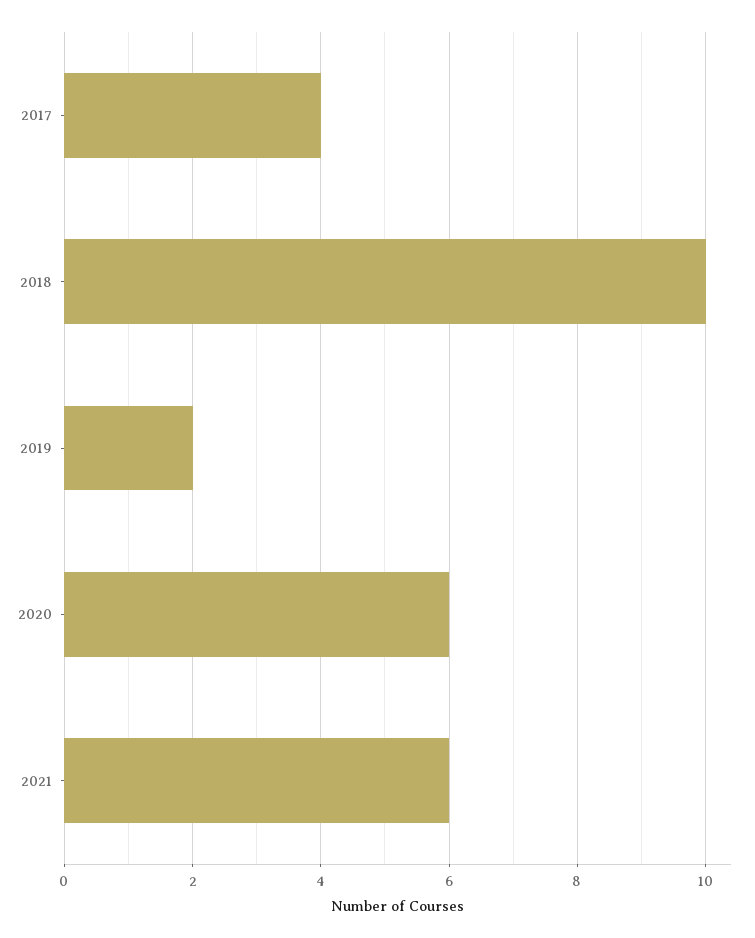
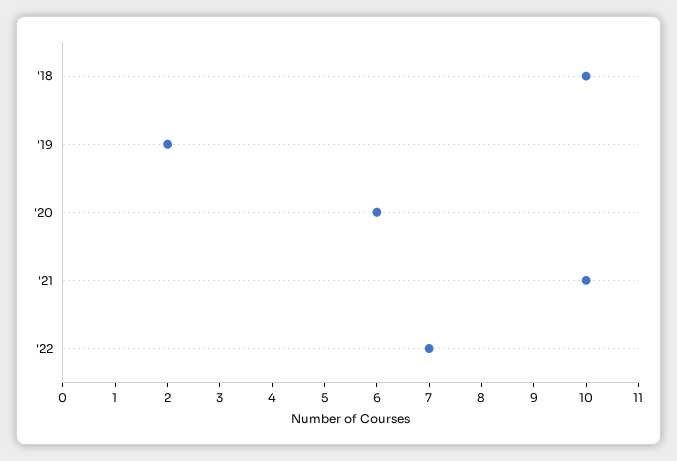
2017: 4 -> none
2021: 6 -> 10
'22: none -> 7

